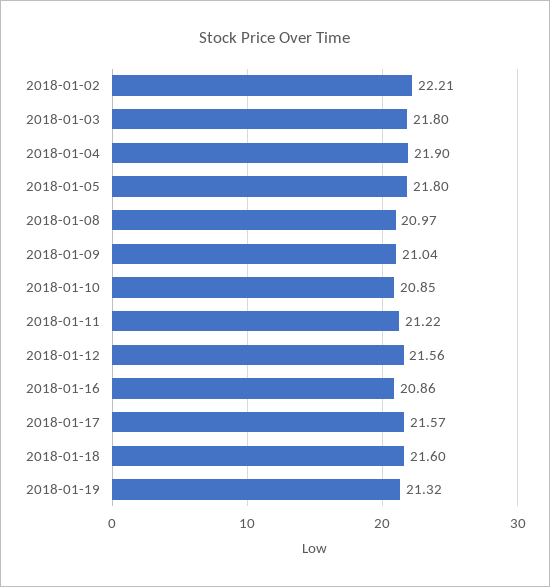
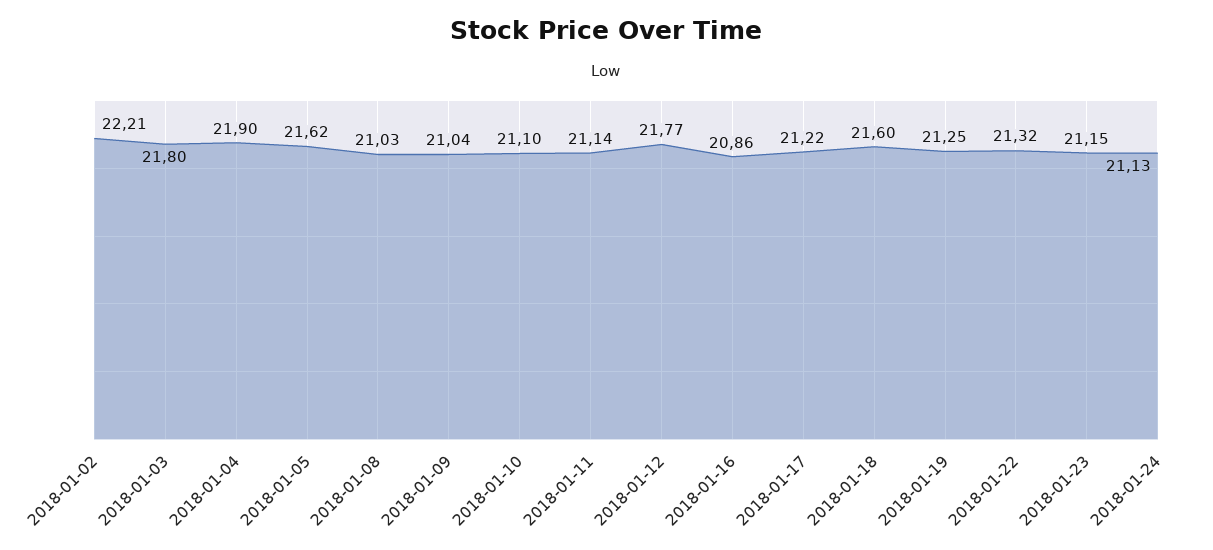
2018-01-05: 21.8 -> 21.62
2018-01-08: 20.97 -> 21.03
2018-01-10: 20.85 -> 21.1
2018-01-11: 21.22 -> 21.14
2018-01-12: 21.56 -> 21.77
2018-01-17: 21.57 -> 21.22
2018-01-19: 21.32 -> 21.25
2018-01-22: none -> 21.32
2018-01-23: none -> 21.15
2018-01-24: none -> 21.13

